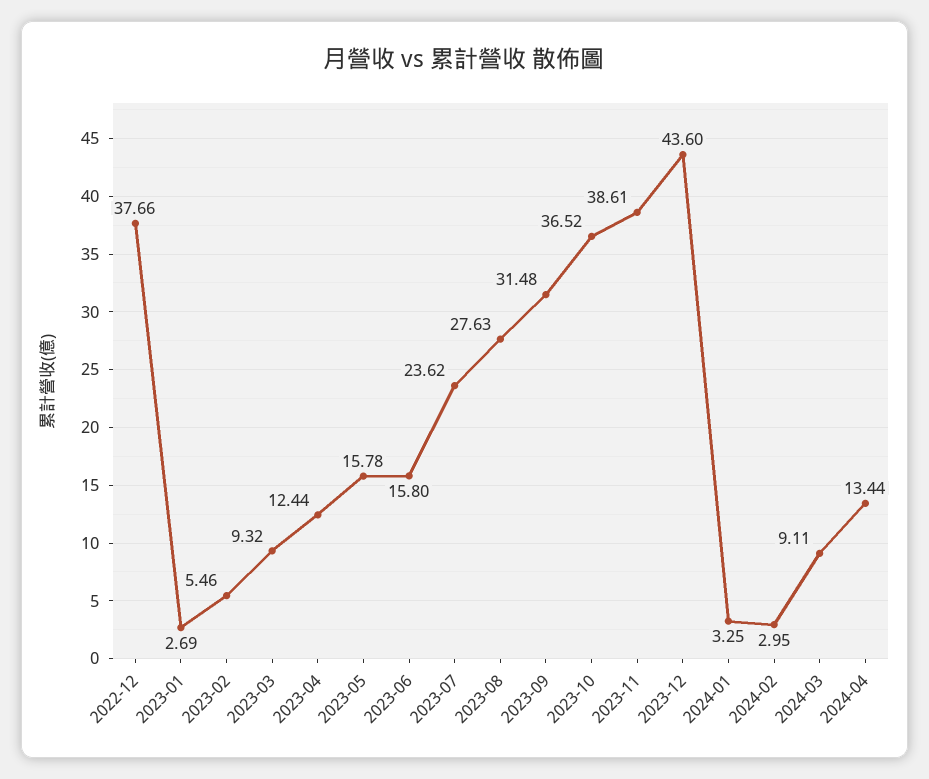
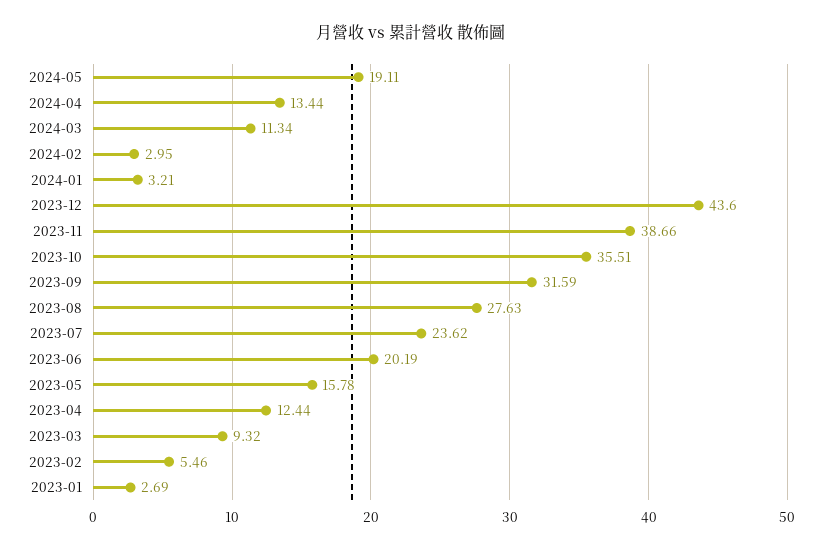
2022-12: 37.66 -> none
2023-06: 15.8 -> 20.19
2023-09: 31.48 -> 31.59
2023-10: 36.52 -> 35.51
2023-11: 38.61 -> 38.66
2024-01: 3.25 -> 3.21
2024-03: 9.11 -> 11.34
2024-05: none -> 19.11

